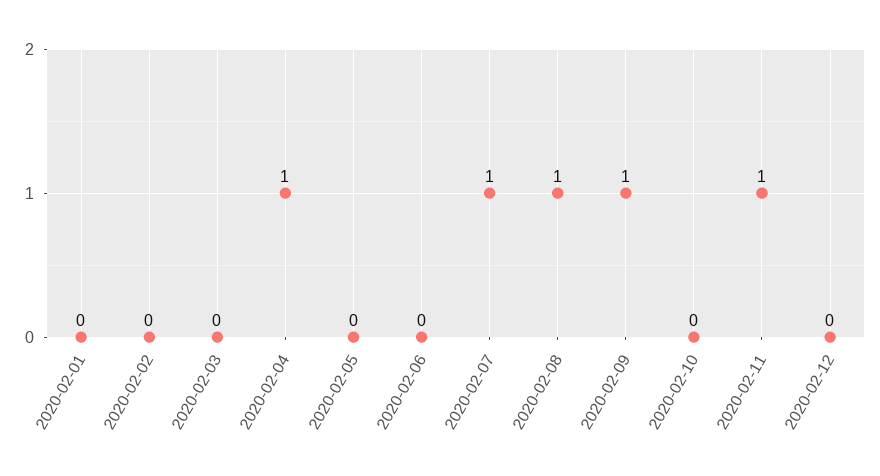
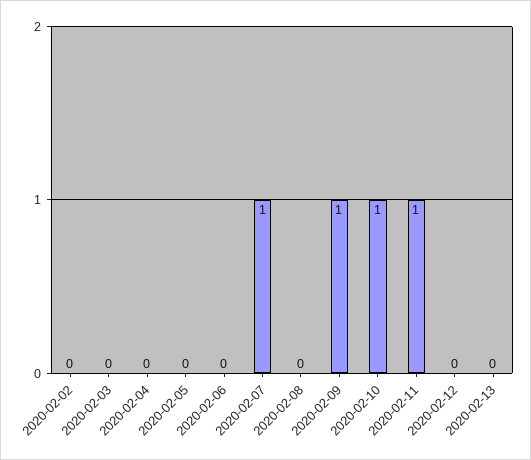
2020-02-01: 0 -> none
2020-02-04: 1 -> 0
2020-02-08: 1 -> 0
2020-02-10: 0 -> 1
2020-02-13: none -> 0

